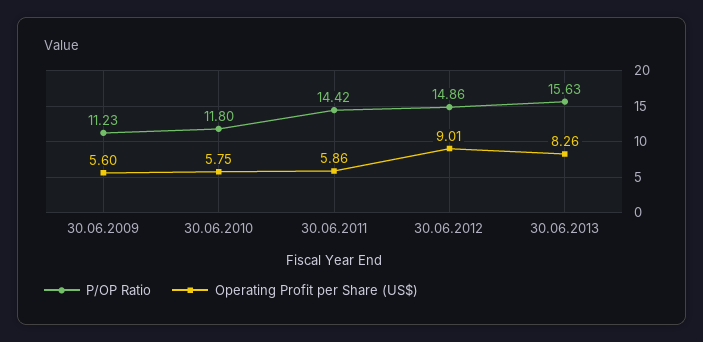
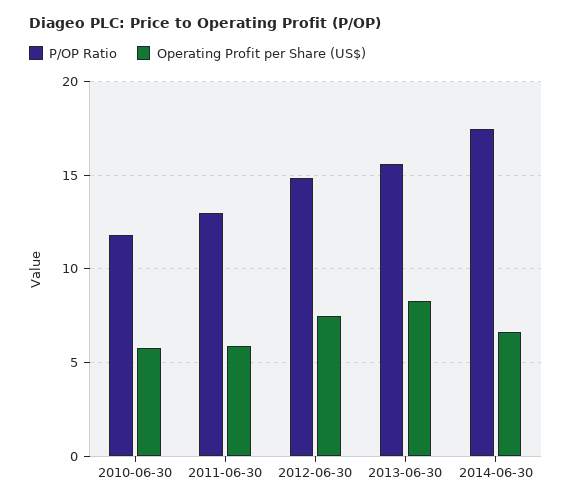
P/OP Ratio, 30.06.2009: 11.23 -> none
Operating Profit per Share (US$), 30.06.2009: 5.6 -> none
P/OP Ratio, 30.06.2011: 14.42 -> 13
Operating Profit per Share (US$), 30.06.2012: 9.01 -> 7.5
P/OP Ratio, 2014-06-30: none -> 17.5
Operating Profit per Share (US$), 2014-06-30: none -> 6.5

